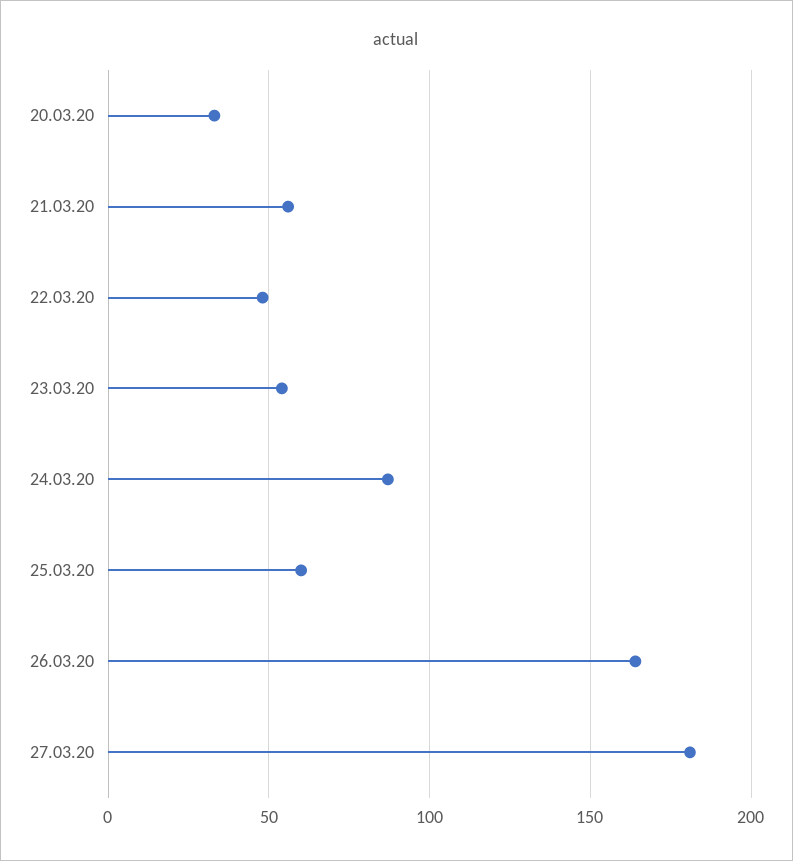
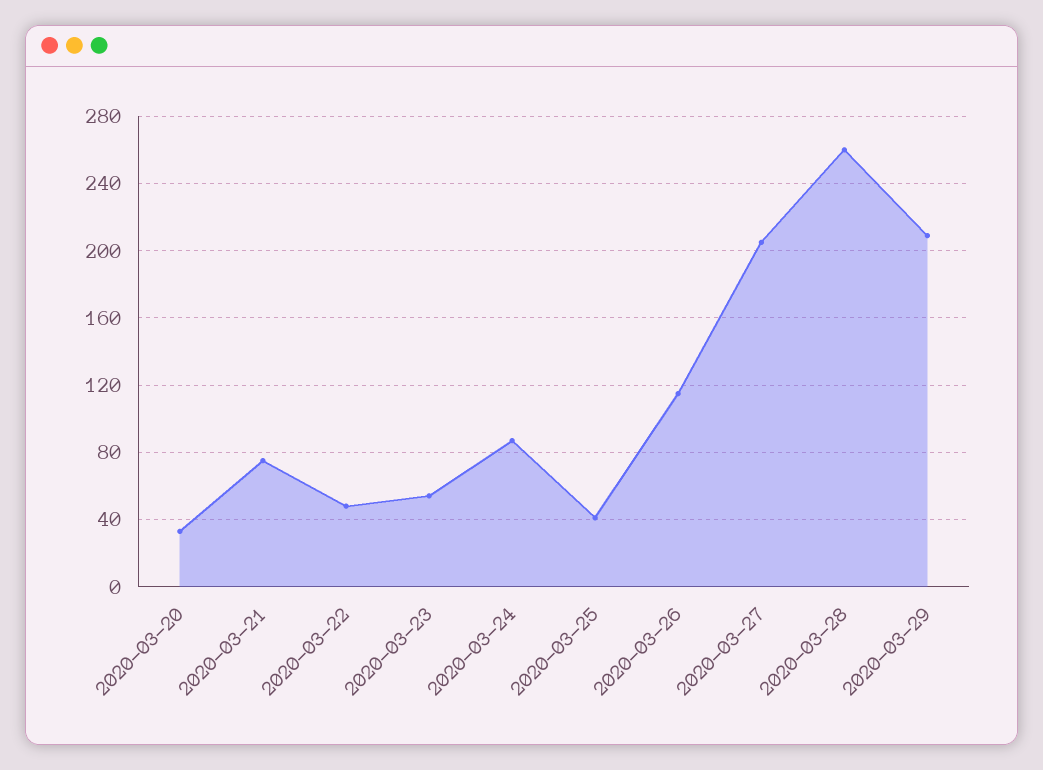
21.03.20: 55 -> 75
25.03.20: 60 -> 40
26.03.20: 165 -> 115
27.03.20: 180 -> 205
2020-03-28: none -> 260
2020-03-29: none -> 210

